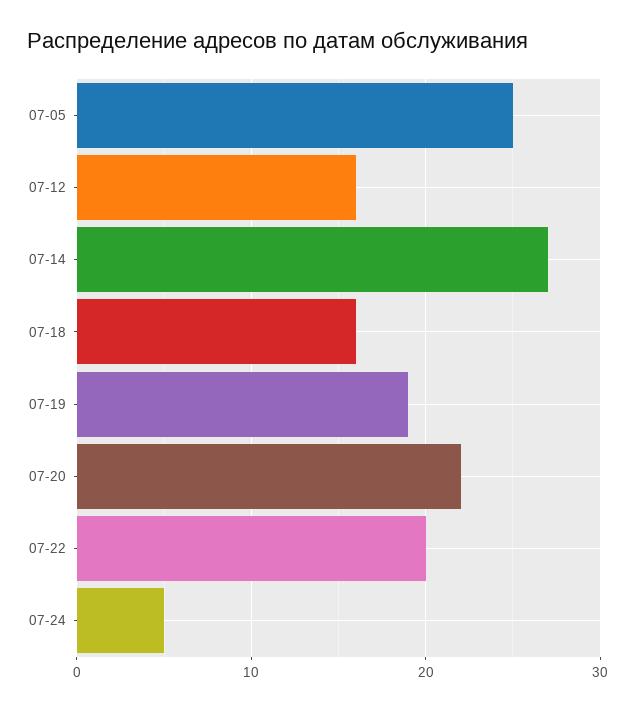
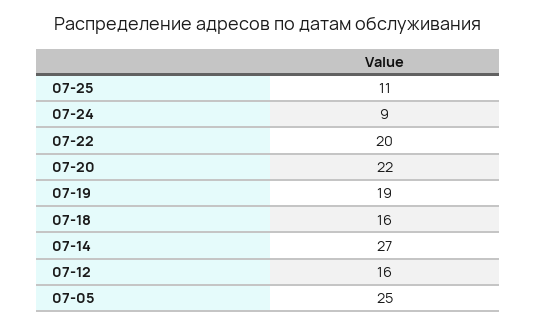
07-24: 5 -> 9
07-25: none -> 11

